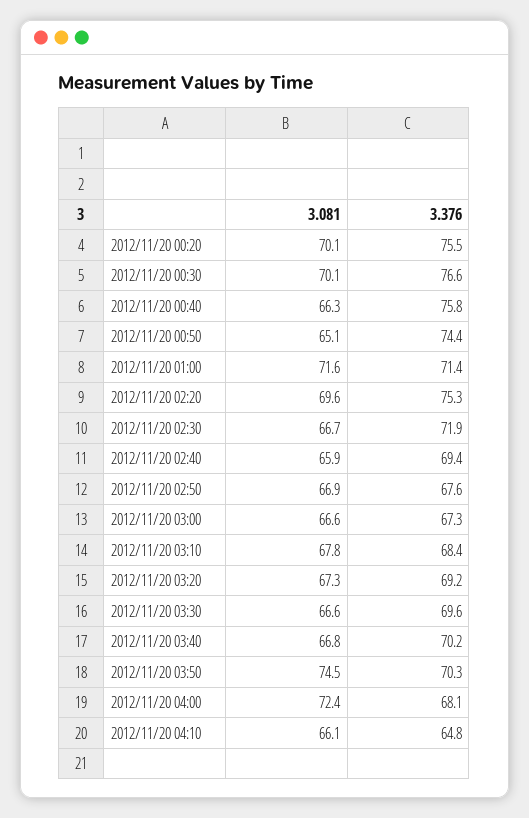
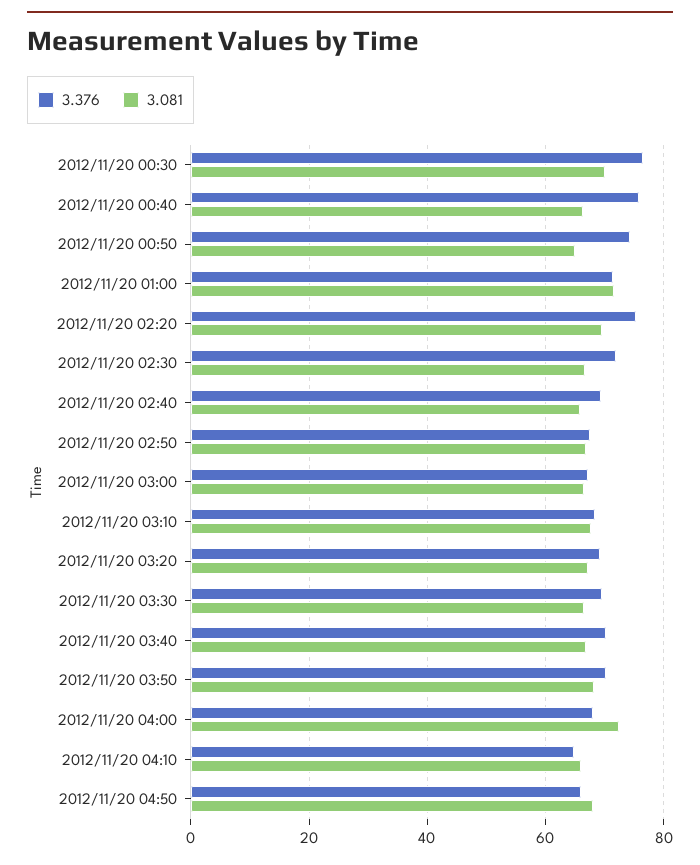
3.081, 2012/11/20 00:20: 70.1 -> none
3.376, 2012/11/20 00:20: 75.5 -> none
3.081, 2012/11/20 03:50: 74.5 -> 68
3.376, 2012/11/20 04:50: none -> 66
3.081, 2012/11/20 04:50: none -> 68

